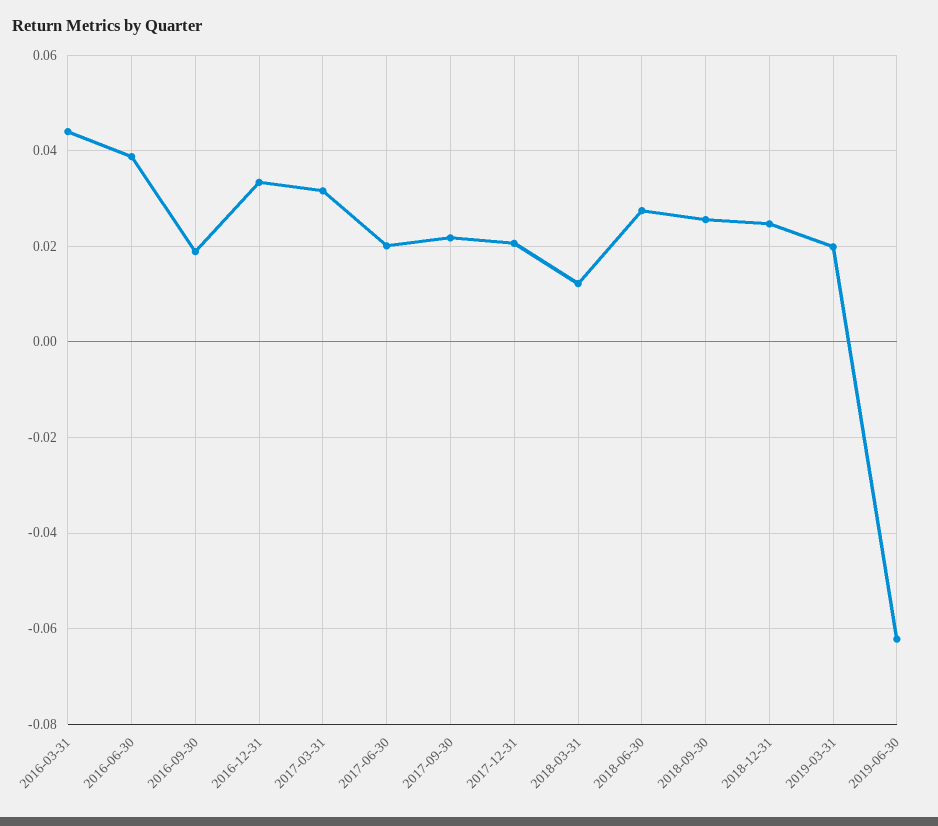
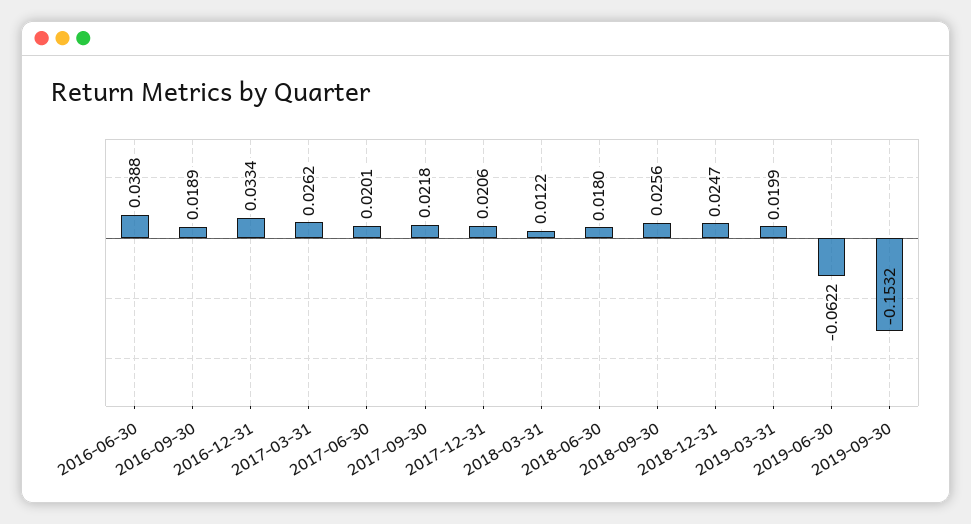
2016-03-31: 0.044 -> none
2017-03-31: 0.032 -> 0.0262
2018-06-30: 0.028 -> 0.018
2019-09-30: none -> -0.1532

